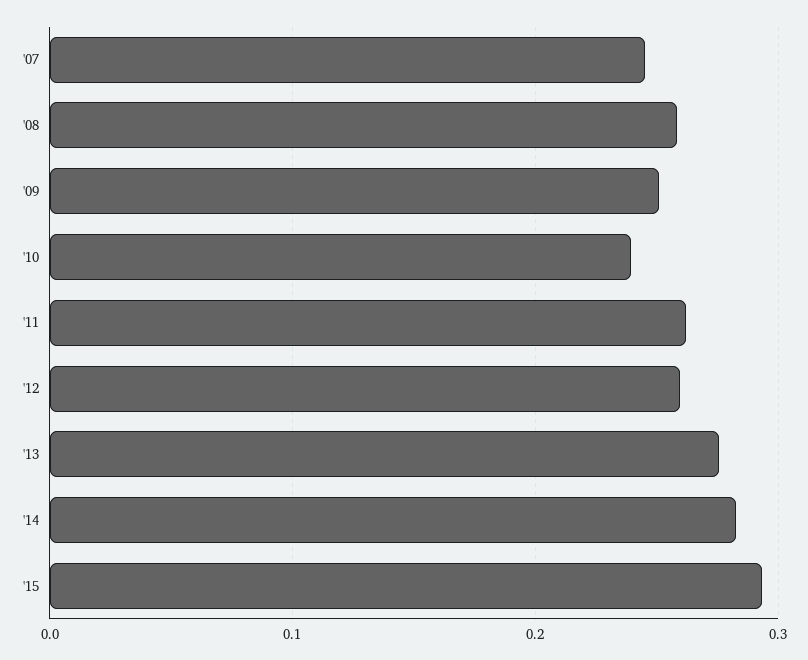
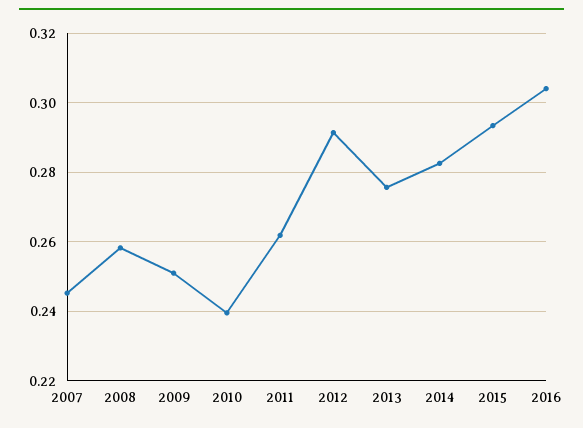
'12: 0.26 -> 0.292
2016: none -> 0.304

